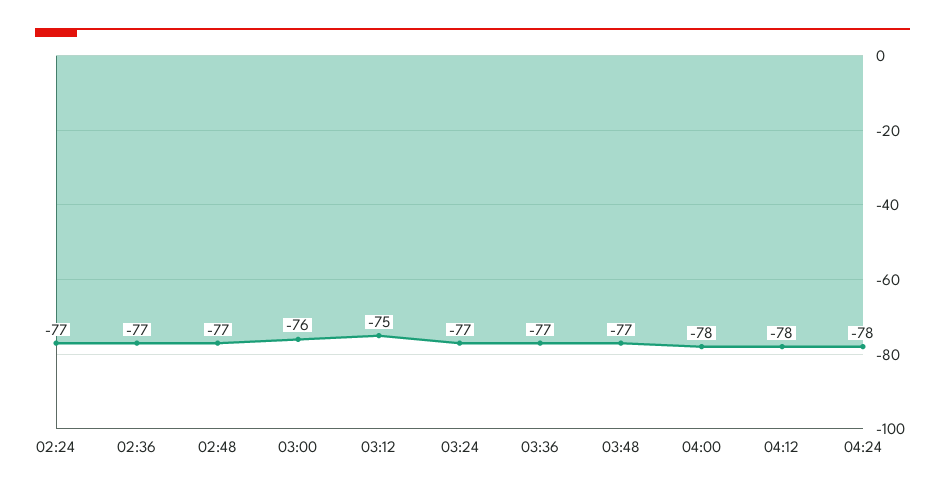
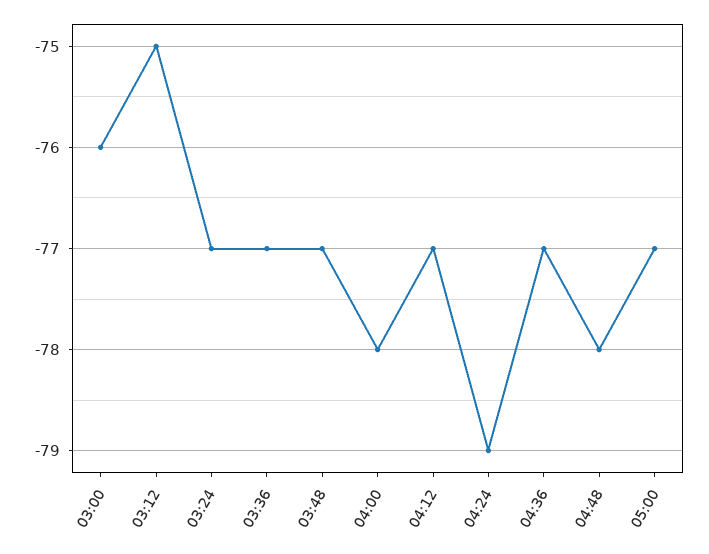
02:24: -77 -> none
02:36: -77 -> none
02:48: -77 -> none
04:12: -78 -> -77
04:24: -78 -> -79
04:36: none -> -77
04:48: none -> -78
05:00: none -> -77

